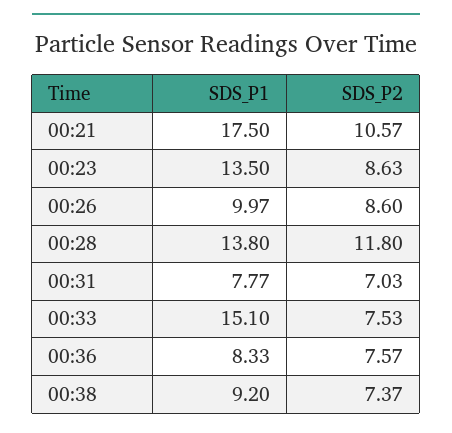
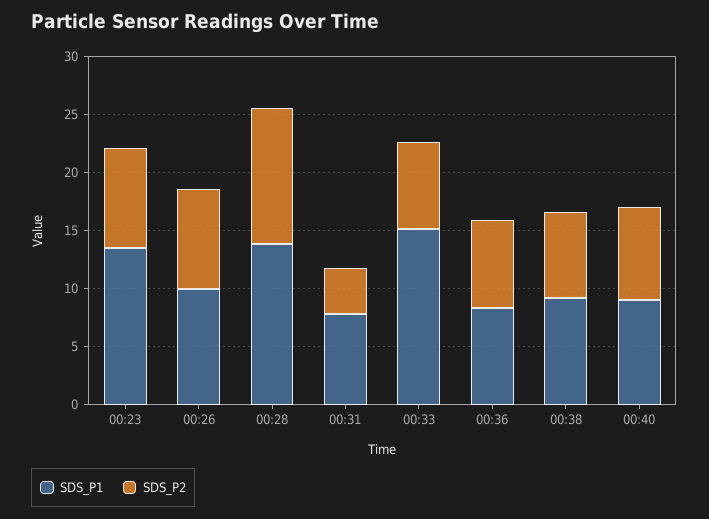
SDS_P1, 00:21: 17.5 -> none
SDS_P2, 00:21: 10.57 -> none
SDS_P2, 00:31: 7.03 -> 4
SDS_P1, 00:40: none -> 9
SDS_P2, 00:40: none -> 8

